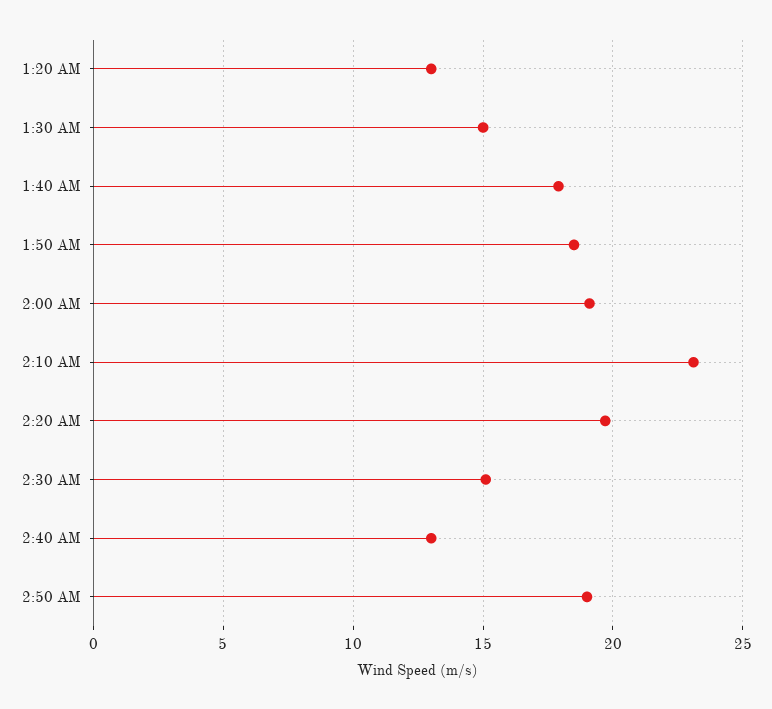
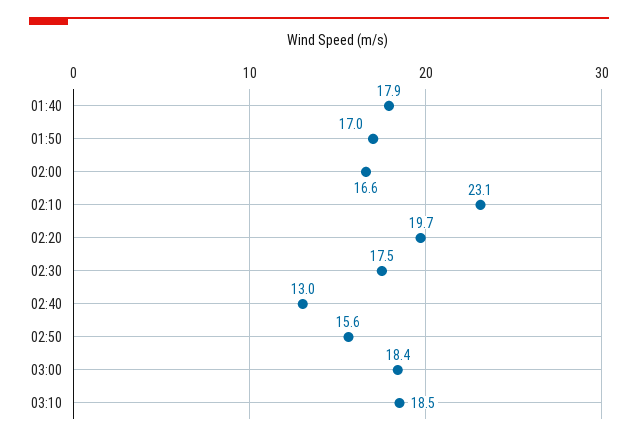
1:20 AM: 13 -> none
1:30 AM: 15 -> none
1:50 AM: 18.5 -> 17
2:00 AM: 19 -> 16.6
2:30 AM: 15 -> 17.5
2:50 AM: 19 -> 15.6
03:00: none -> 18.4
03:10: none -> 18.5

